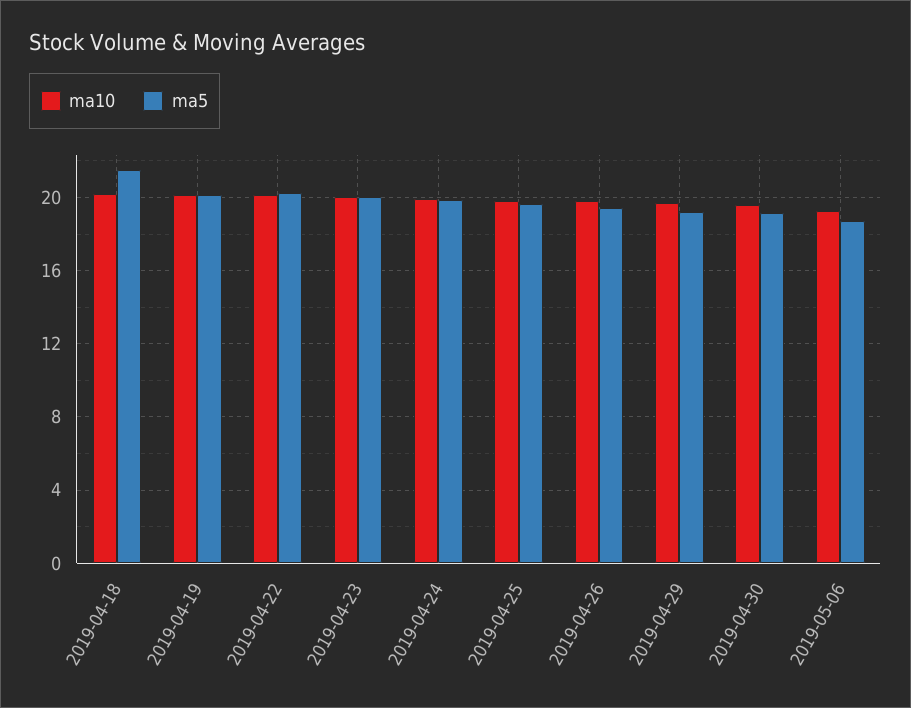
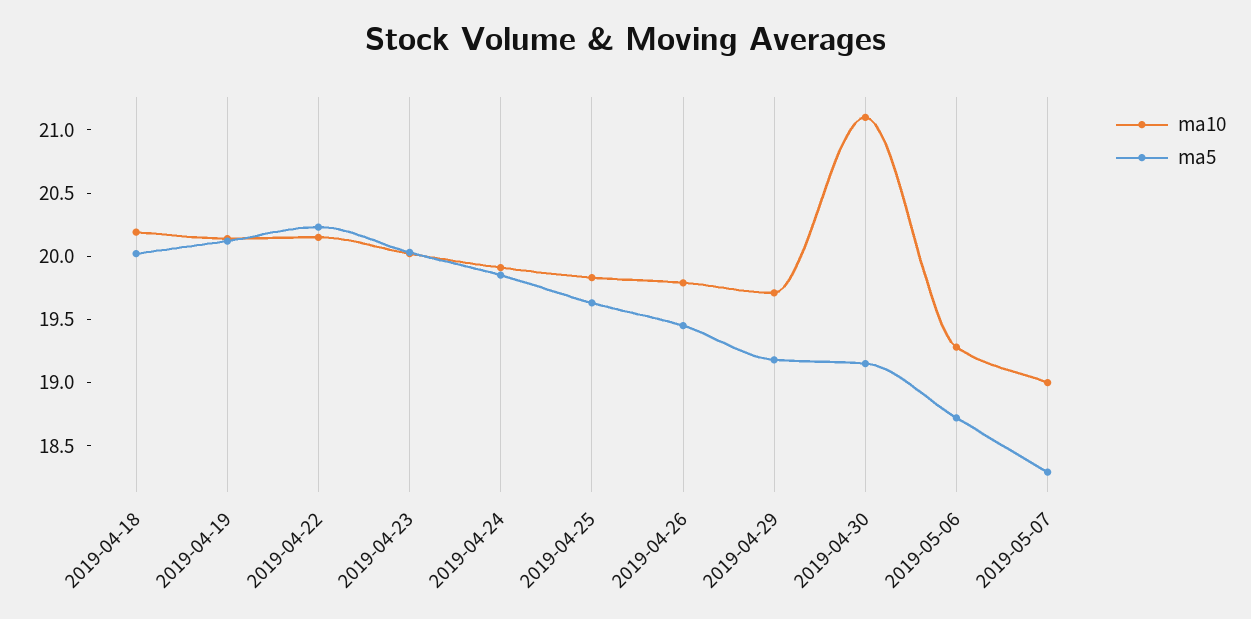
ma5, 2019-04-18: 21.5 -> 20
ma10, 2019-04-30: 19.5 -> 21.1
ma10, 2019-05-07: none -> 19
ma5, 2019-05-07: none -> 18.3

